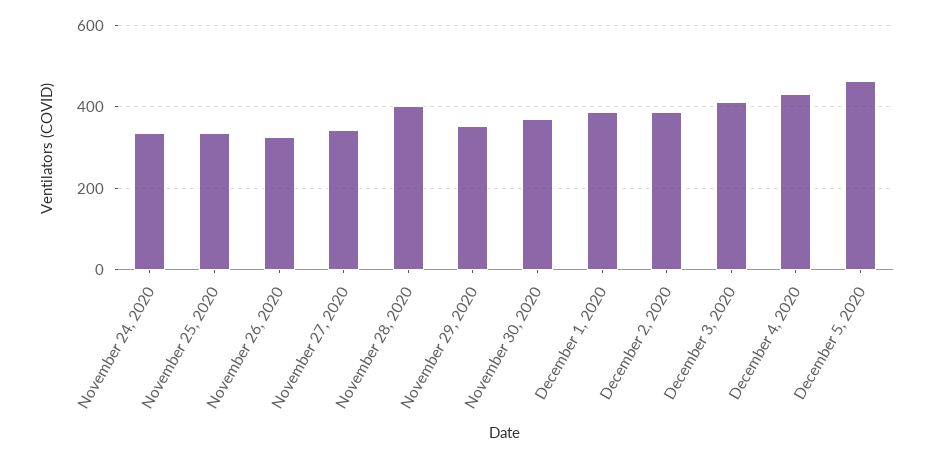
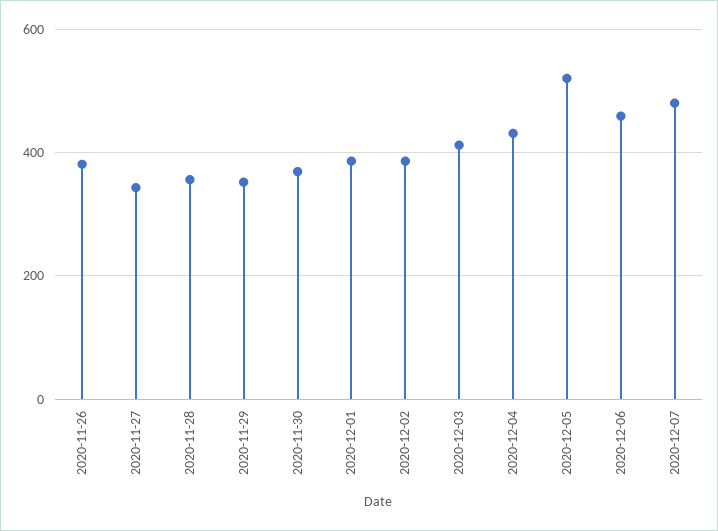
November 24, 2020: 340 -> none
November 25, 2020: 340 -> none
November 26, 2020: 320 -> 380
November 28, 2020: 400 -> 360
December 5, 2020: 460 -> 520
2020-12-06: none -> 460
2020-12-07: none -> 480

